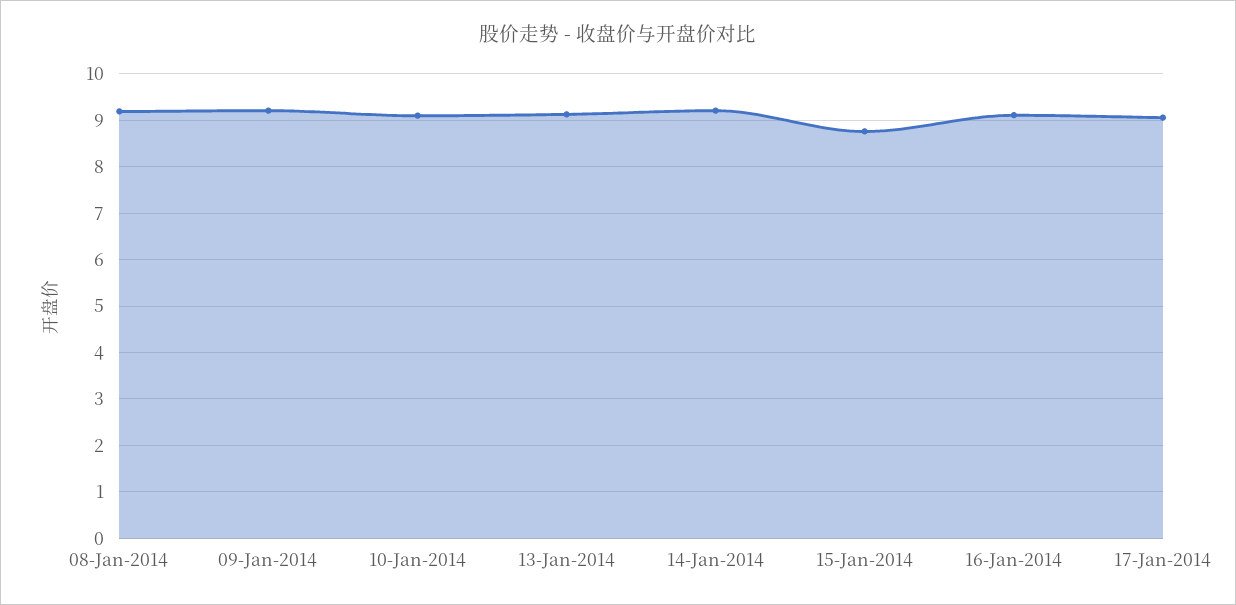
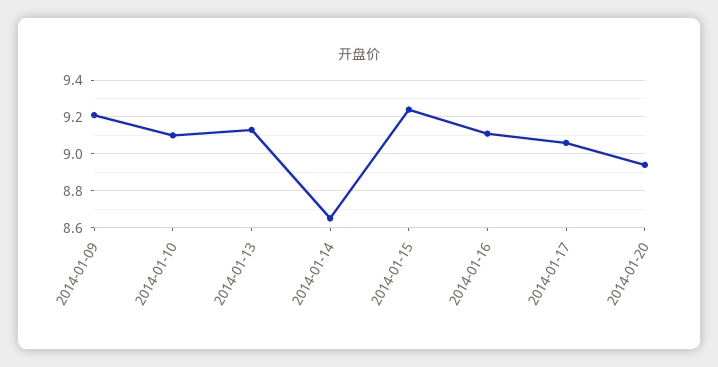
08-Jan-2014: 9.2 -> none
14-Jan-2014: 9.2 -> 8.65
15-Jan-2014: 8.8 -> 9.25
2014-01-20: none -> 8.95

